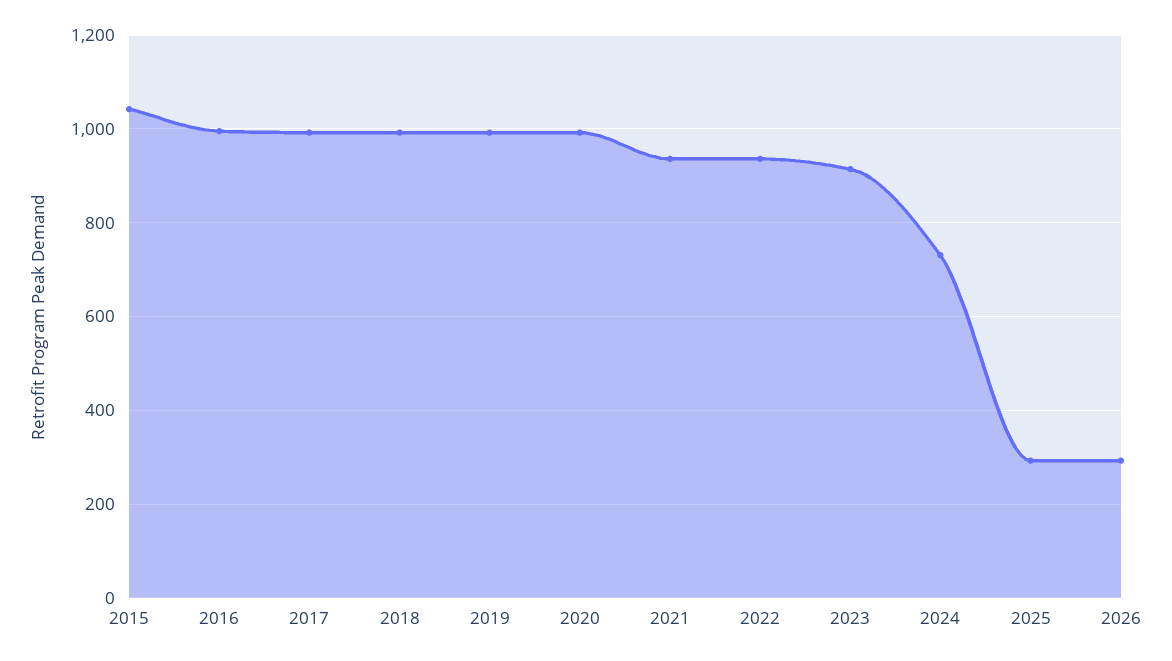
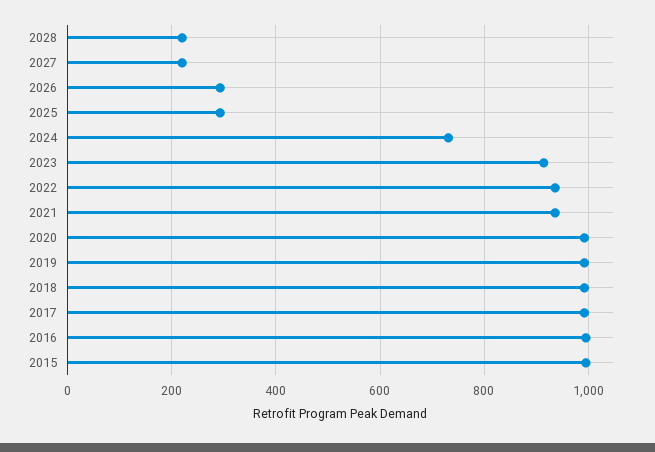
2015: 1040 -> 1000
2028: none -> 220
2027: none -> 220

